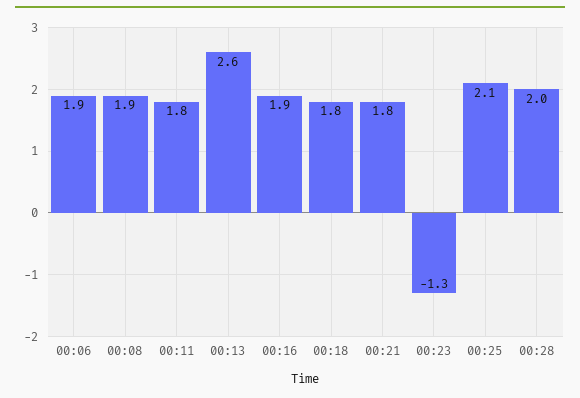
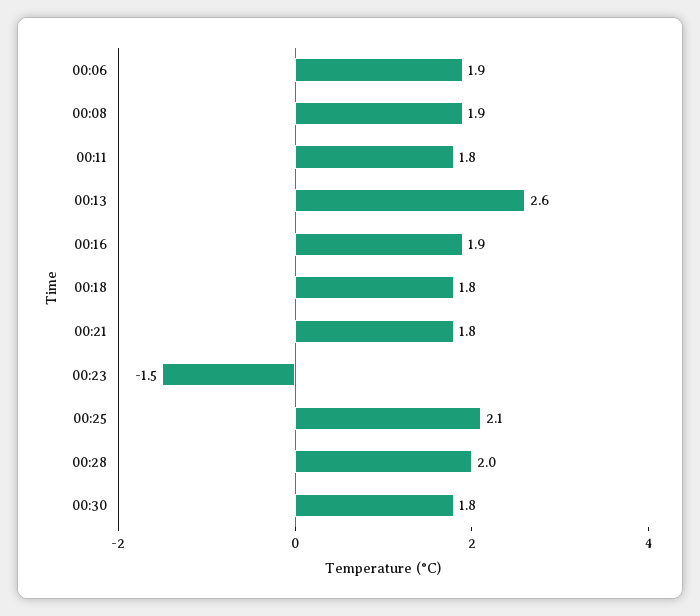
00:23: -1.3 -> -1.5
00:30: none -> 1.8

